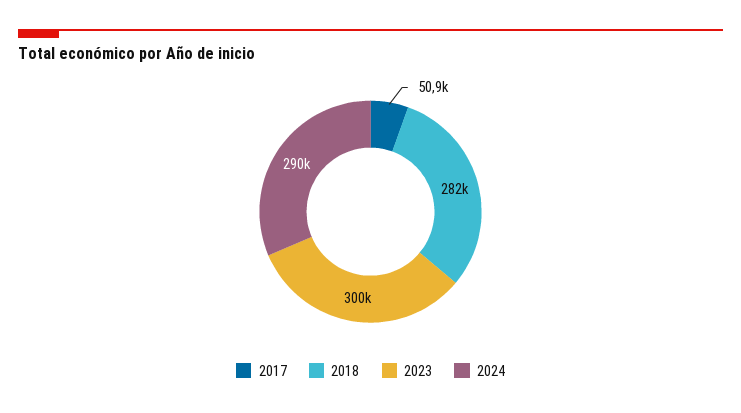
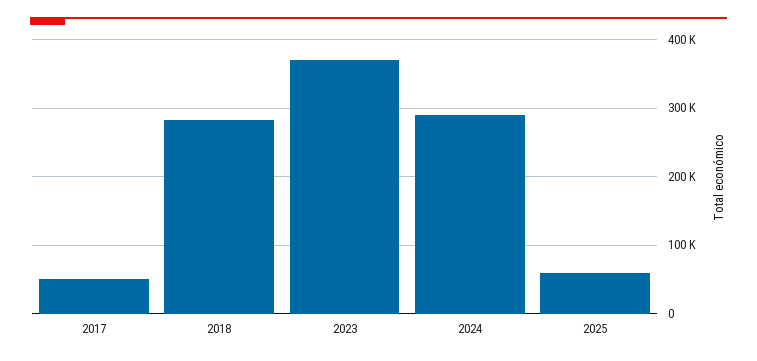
2023: 300000 -> 370000
2025: none -> 60000

